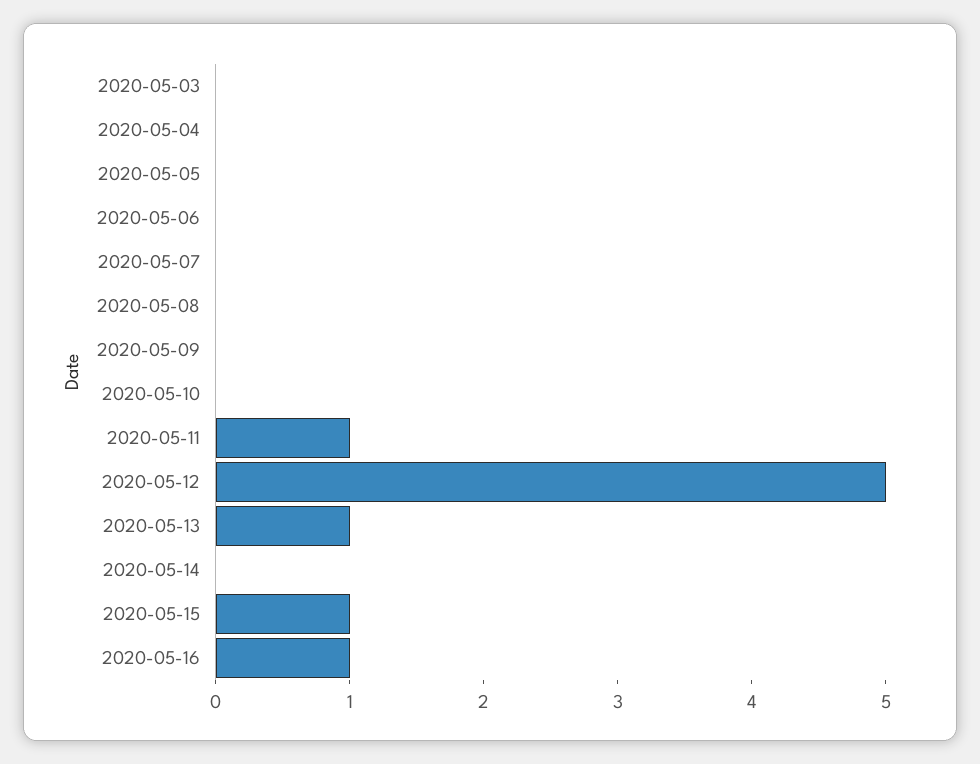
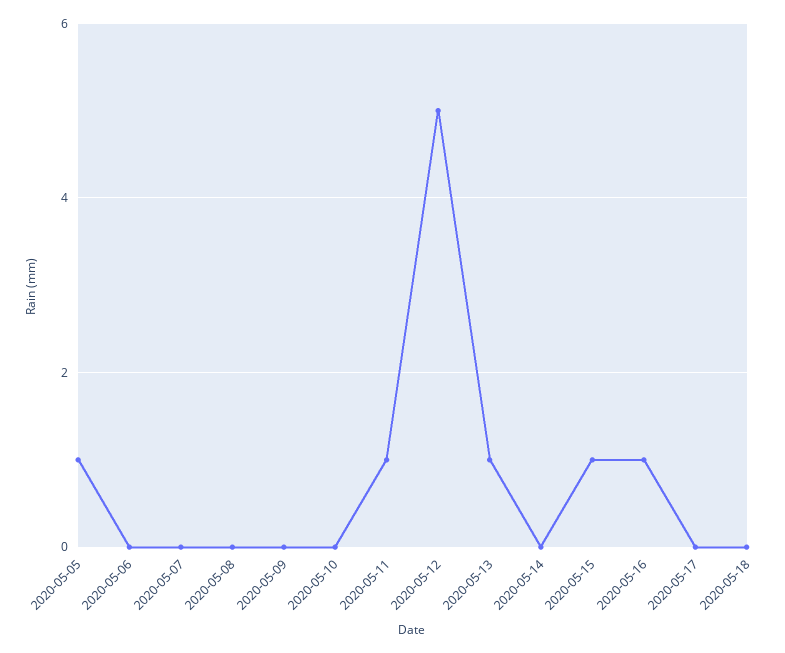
2020-05-03: 0 -> none
2020-05-04: 0 -> none
2020-05-05: 0 -> 1
2020-05-17: none -> 0
2020-05-18: none -> 0

